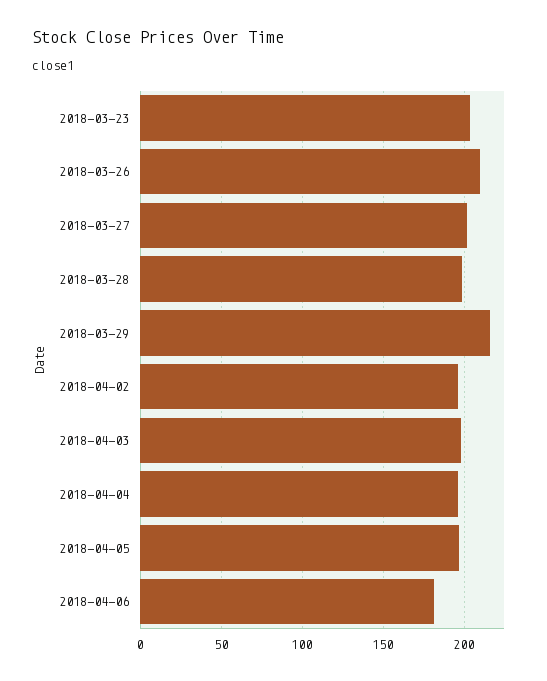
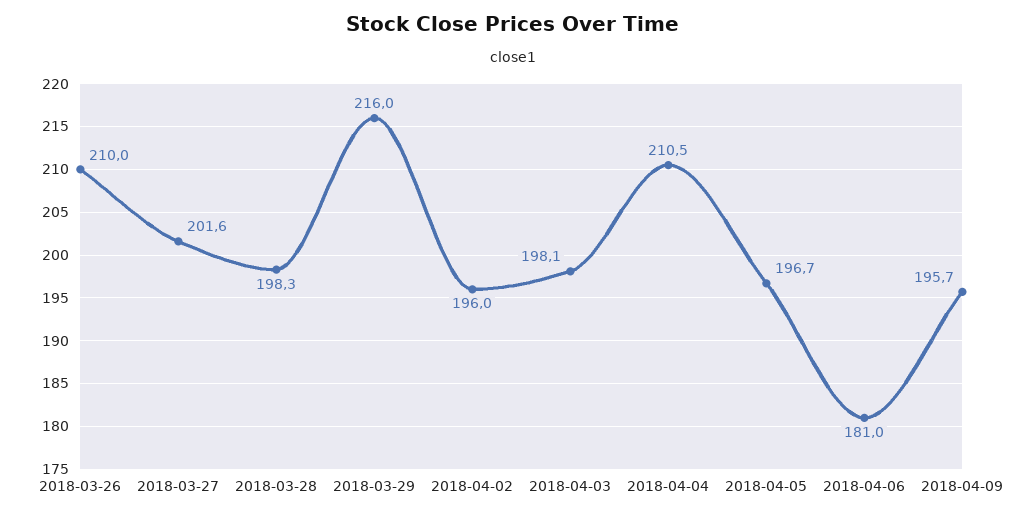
2018-03-23: 205 -> none
2018-04-04: 195 -> 210.5
2018-04-09: none -> 195.7

